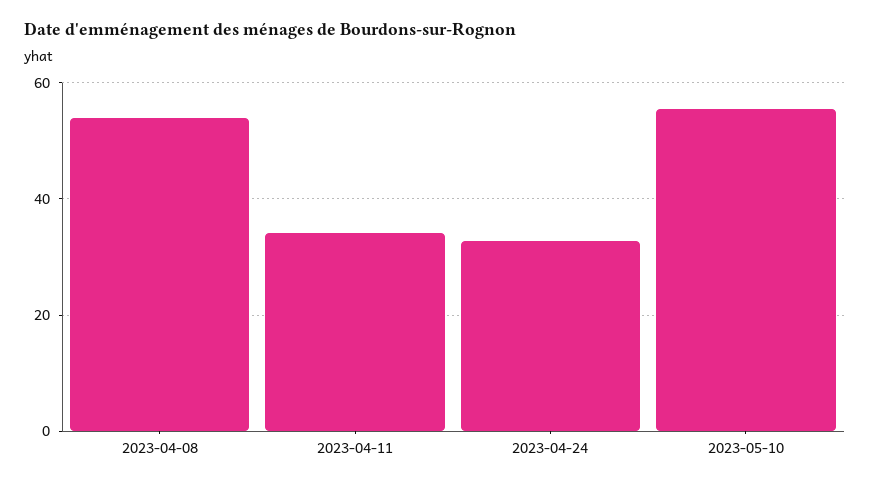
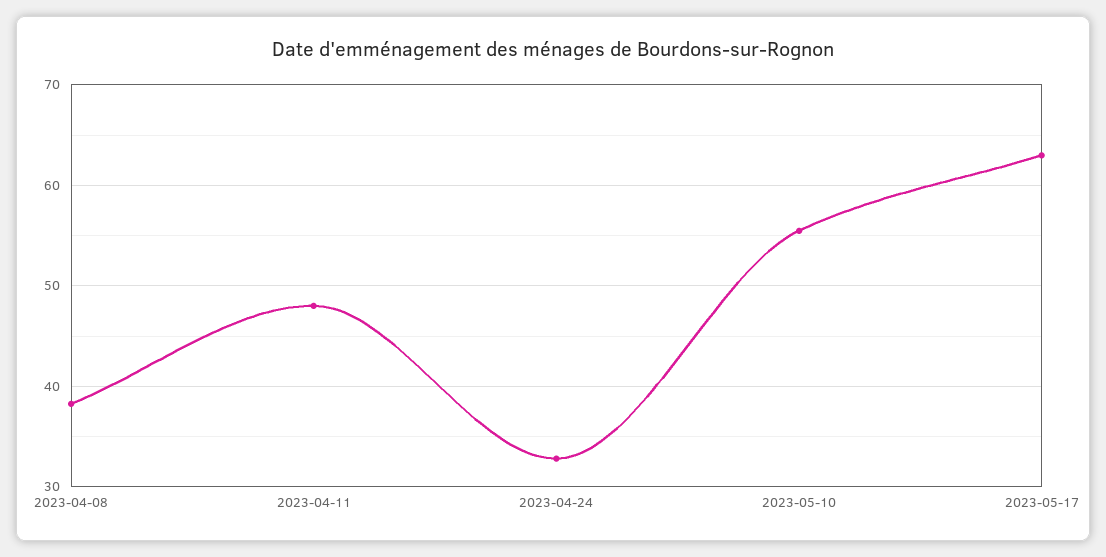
2023-04-08: 54 -> 38
2023-04-11: 34 -> 48
2023-05-17: none -> 63

